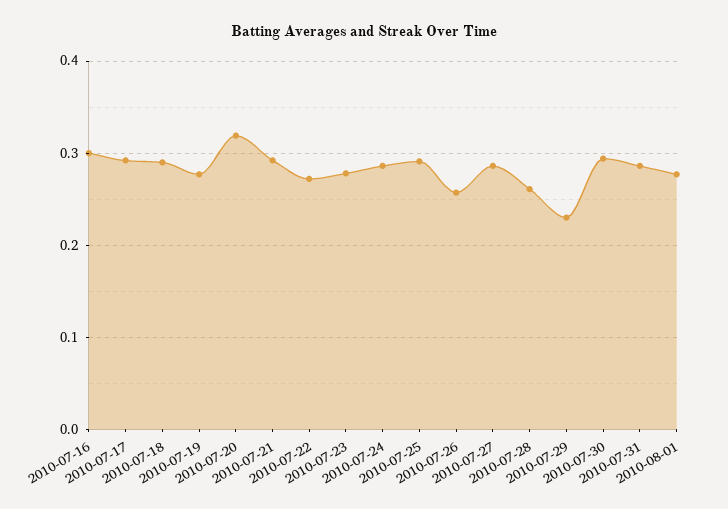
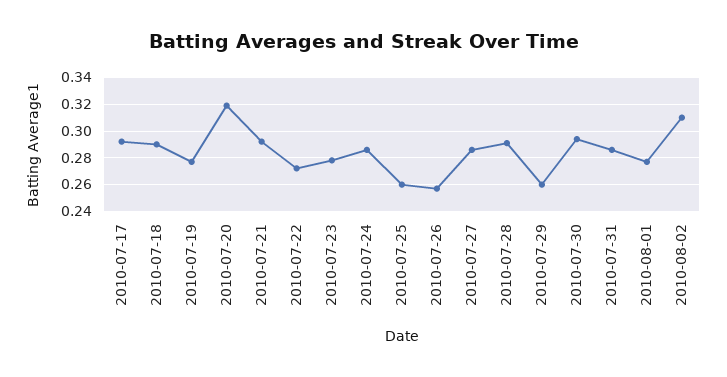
2010-07-16: 0.3 -> none
2010-07-25: 0.29 -> 0.26
2010-07-28: 0.26 -> 0.29
2010-07-29: 0.23 -> 0.26
2010-08-02: none -> 0.31

